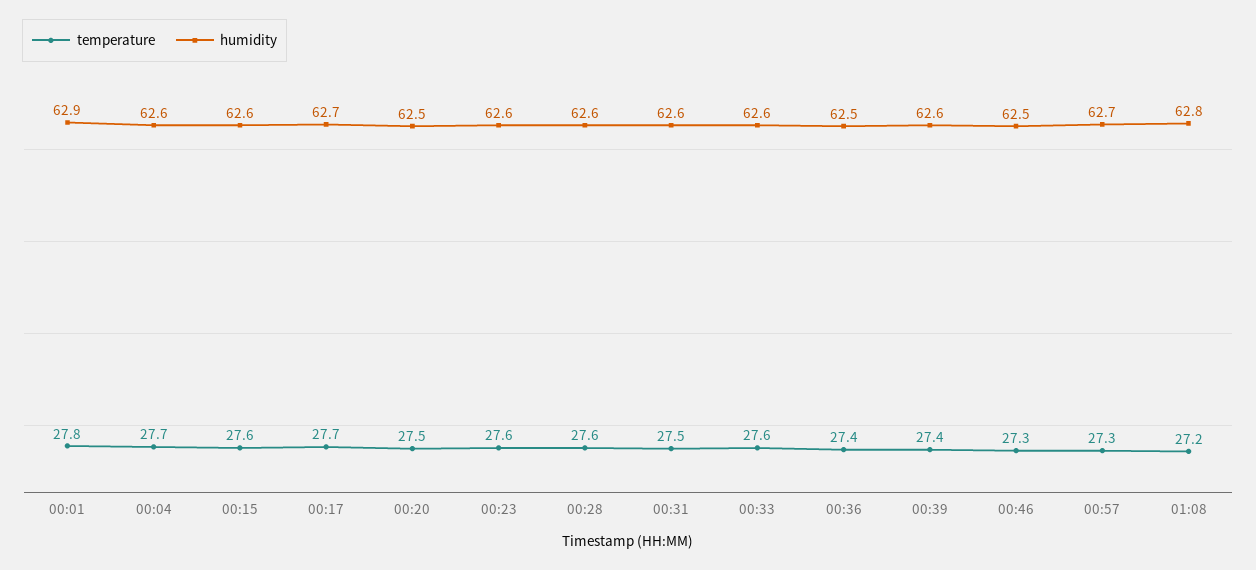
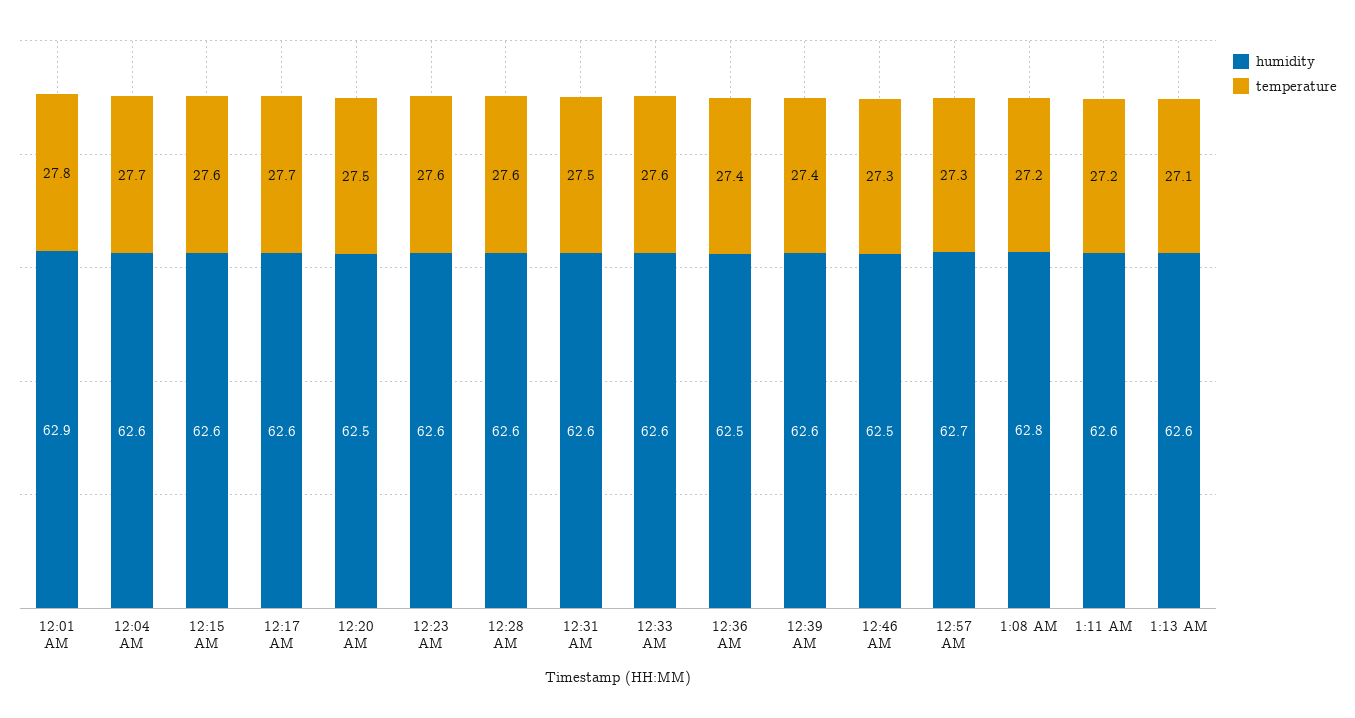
humidity, 00:17: 62.7 -> 62.6
humidity, 1:11 AM: none -> 62.6
temperature, 1:11 AM: none -> 27.2
humidity, 1:13 AM: none -> 62.6
temperature, 1:13 AM: none -> 27.1

